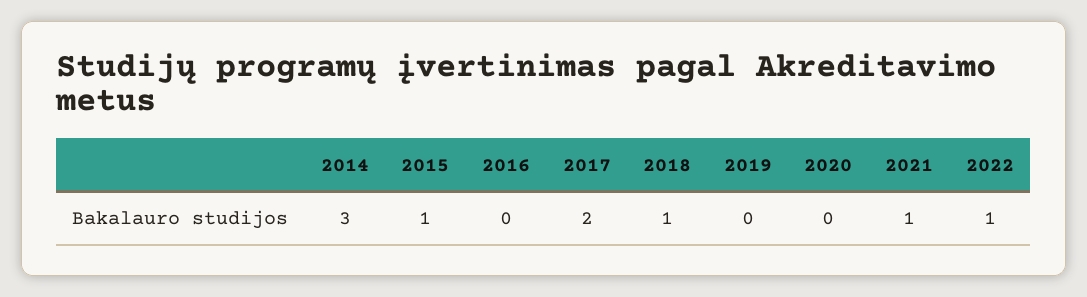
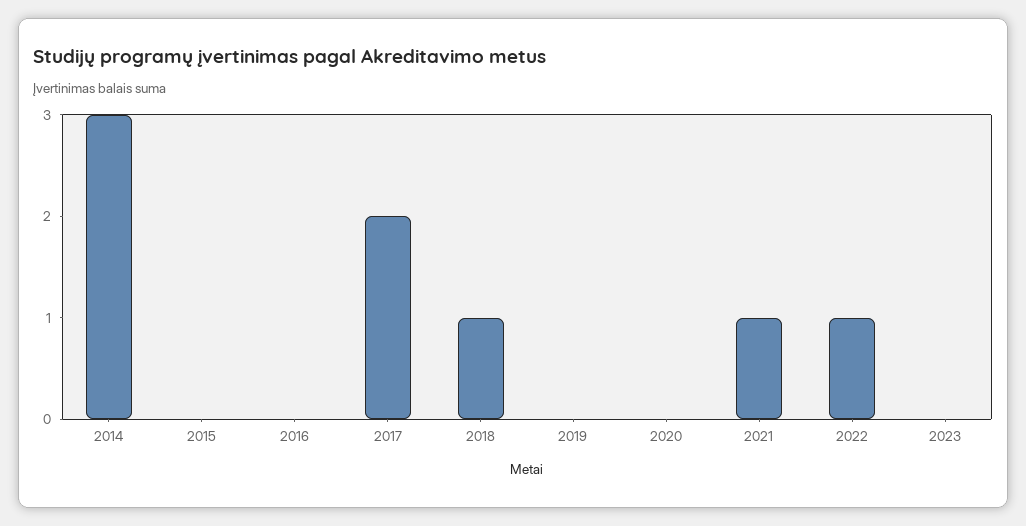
2015: 1 -> 0
2023: none -> 0

